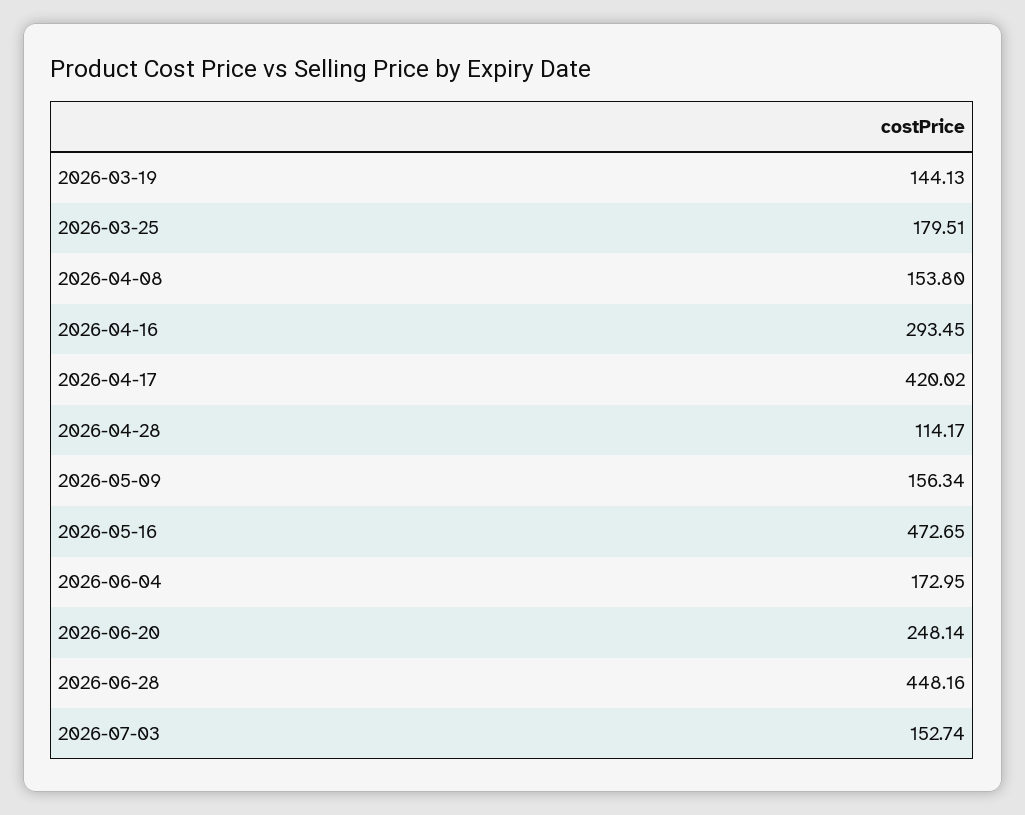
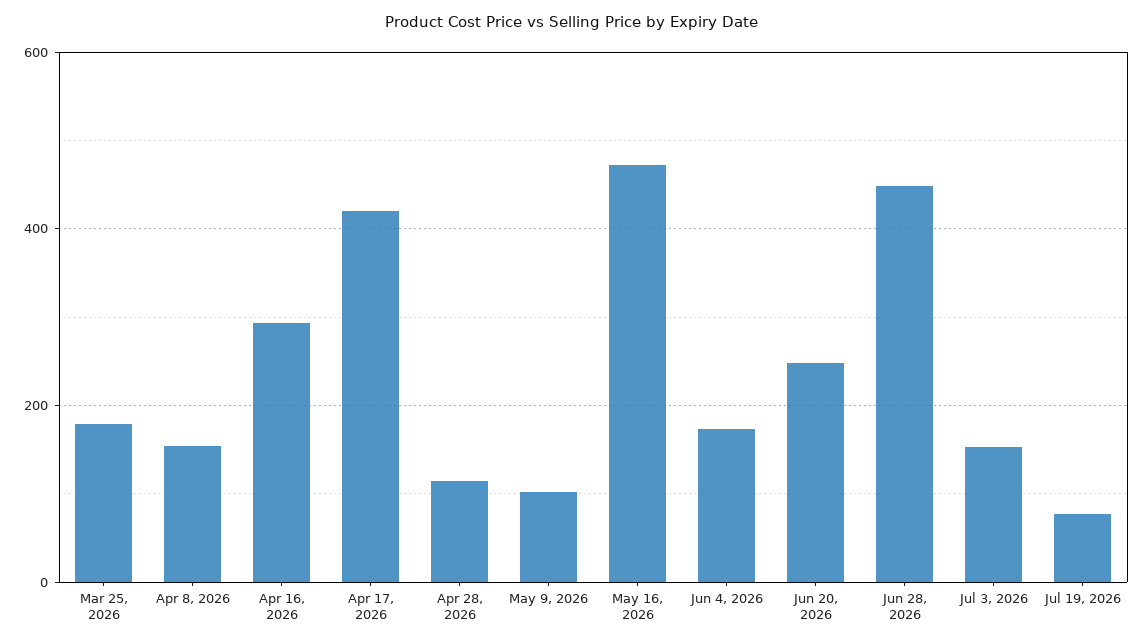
2026-03-19: 144.13 -> none
2026-05-09: 156.34 -> 100
Jul 19, 2026: none -> 80

